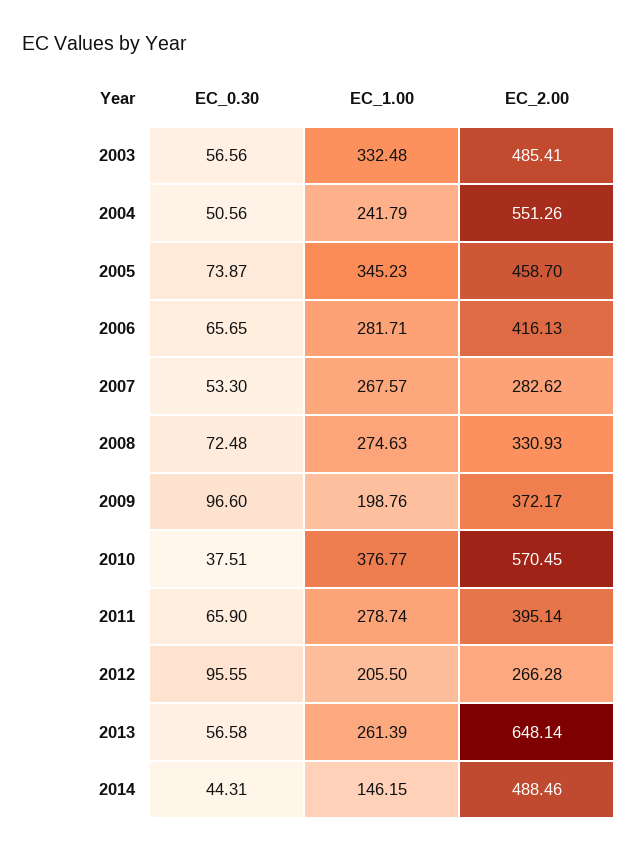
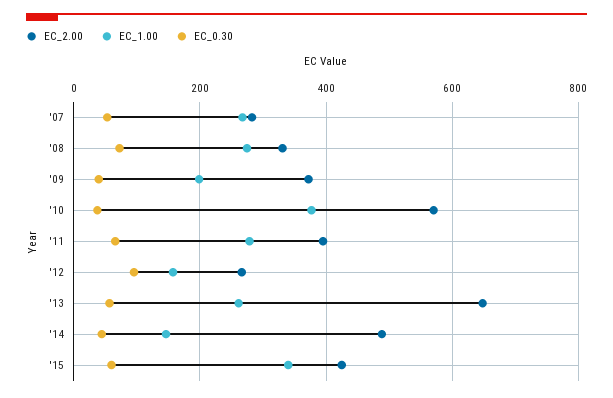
EC_0.30, 2003: 56.56 -> none
EC_1.00, 2003: 332.48 -> none
EC_2.00, 2003: 485.41 -> none
EC_0.30, 2004: 50.56 -> none
EC_1.00, 2004: 241.79 -> none
EC_2.00, 2004: 551.26 -> none
EC_0.30, 2005: 73.87 -> none
EC_1.00, 2005: 345.23 -> none
EC_2.00, 2005: 458.7 -> none
EC_0.30, 2006: 65.65 -> none
EC_1.00, 2006: 281.71 -> none
EC_2.00, 2006: 416.13 -> none
EC_0.30, 2009: 96.6 -> 40
EC_1.00, 2012: 205.5 -> 160
EC_2.00, '15: none -> 420
EC_1.00, '15: none -> 340
EC_0.30, '15: none -> 60

